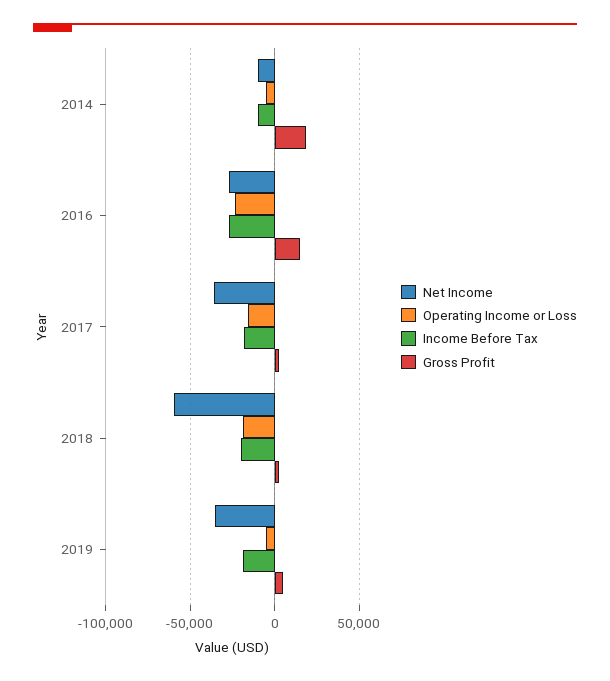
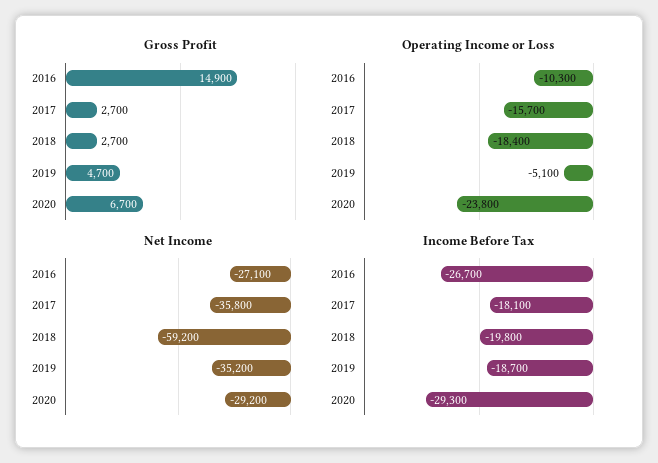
Net Income, 2014: -10000 -> none
Operating Income or Loss, 2014: -5000 -> none
Income Before Tax, 2014: -10000 -> none
Gross Profit, 2014: 20000 -> none
Operating Income or Loss, 2016: -25000 -> -10300
Gross Profit, 2020: none -> 6700
Operating Income or Loss, 2020: none -> -23800
Net Income, 2020: none -> -29200
Income Before Tax, 2020: none -> -29300

